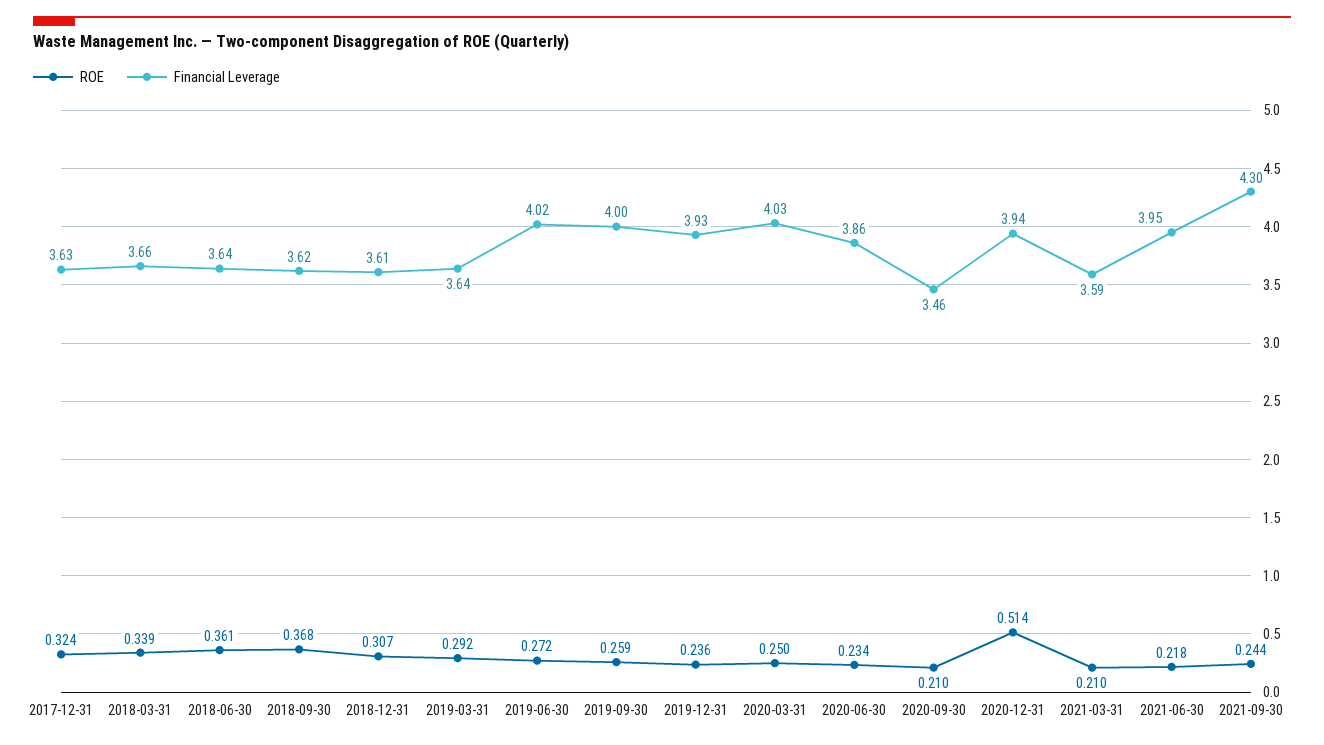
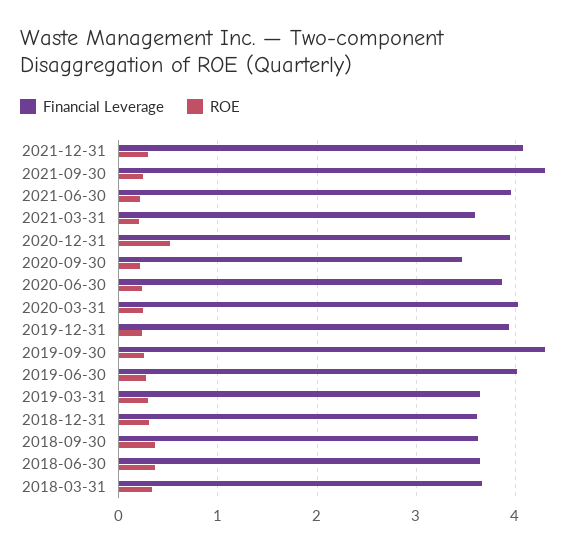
ROE, 2017-12-31: 0.324 -> none
Financial Leverage, 2017-12-31: 3.63 -> none
Financial Leverage, 2019-09-30: 4 -> 4.3
Financial Leverage, 2021-12-31: none -> 4.1
ROE, 2021-12-31: none -> 0.3

